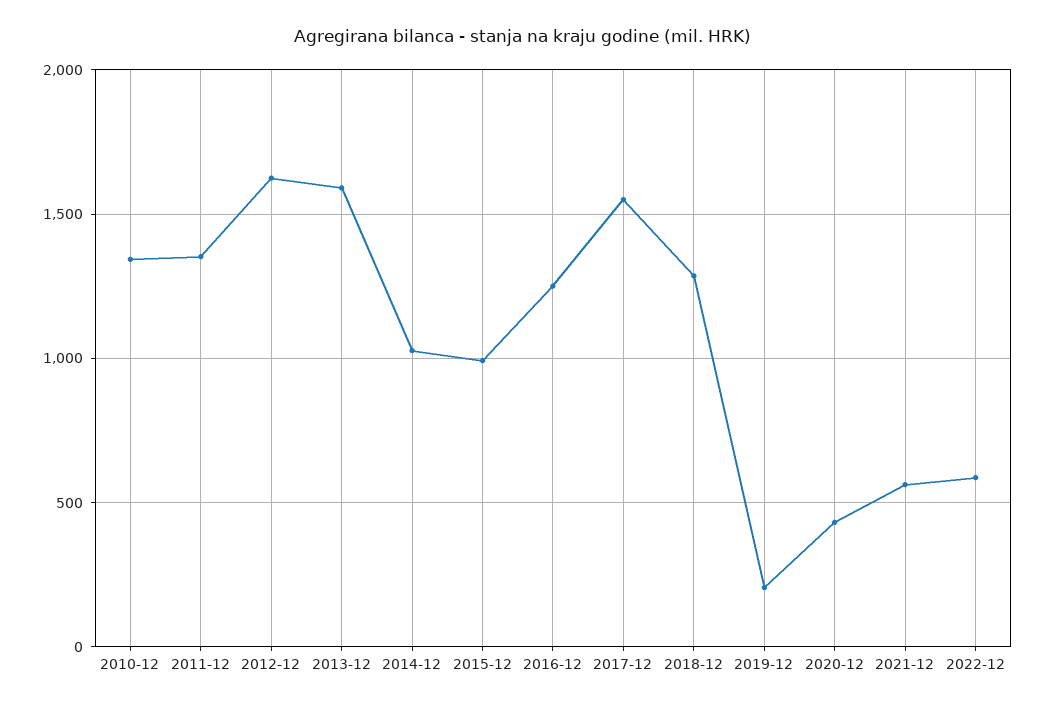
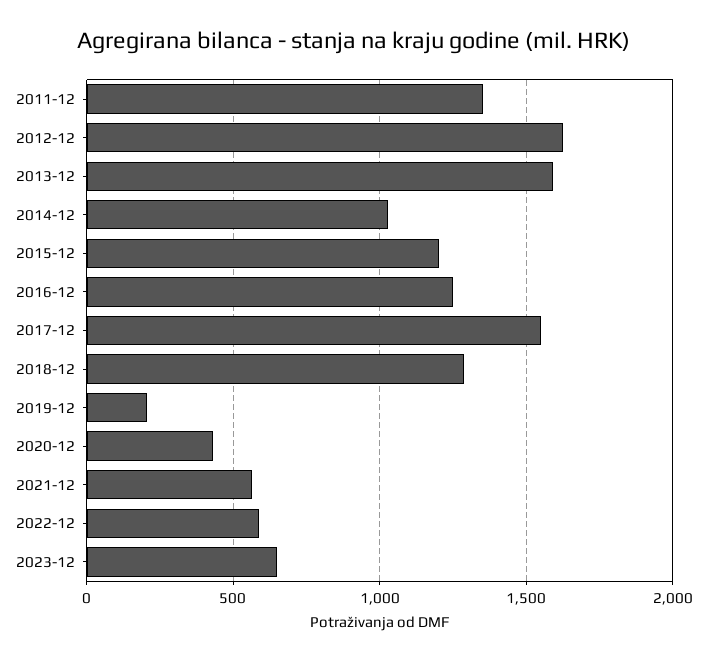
2010-12: 1350 -> none
2015-12: 1000 -> 1200
2023-12: none -> 650

